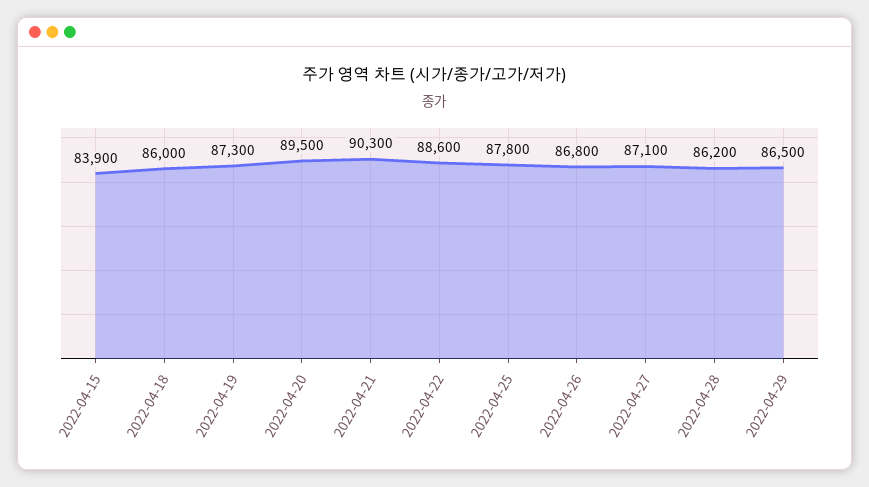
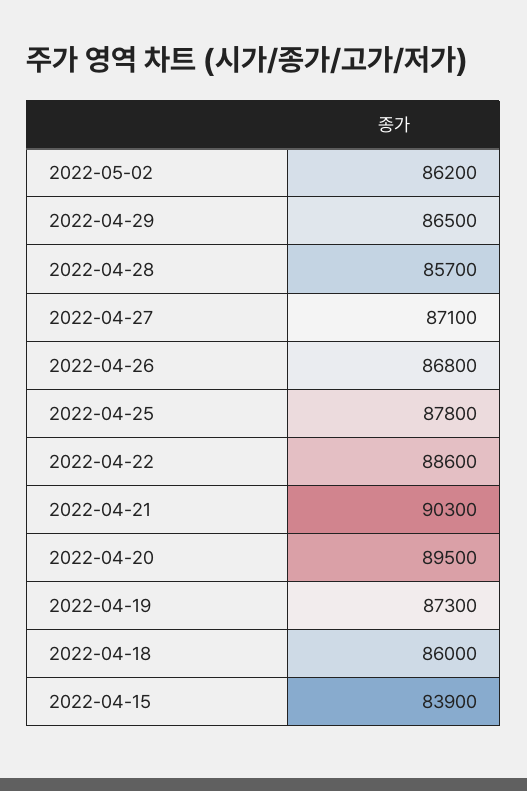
2022-04-28: 86200 -> 85700
2022-05-02: none -> 86200

